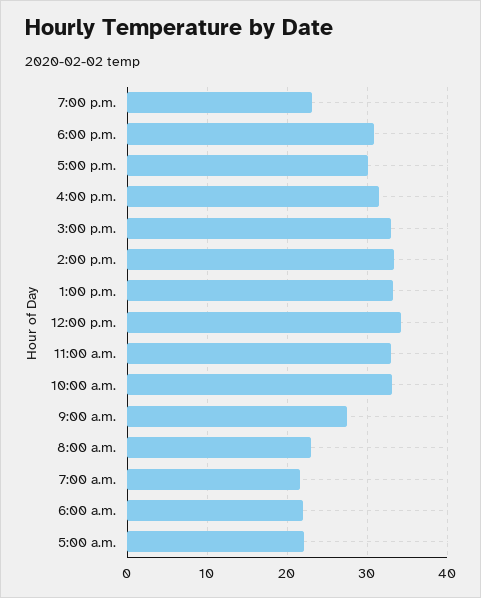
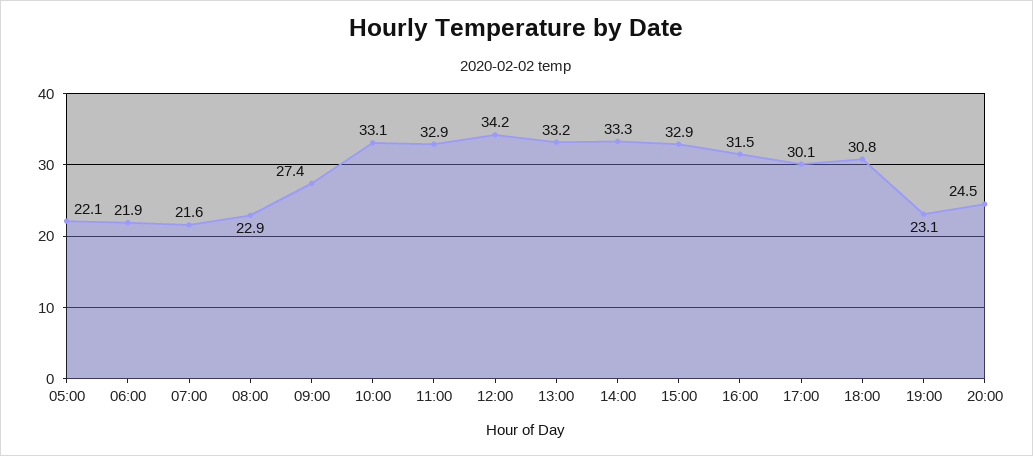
20:00: none -> 24.5

